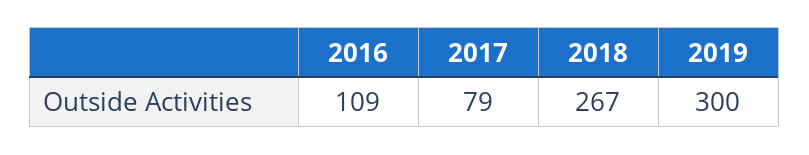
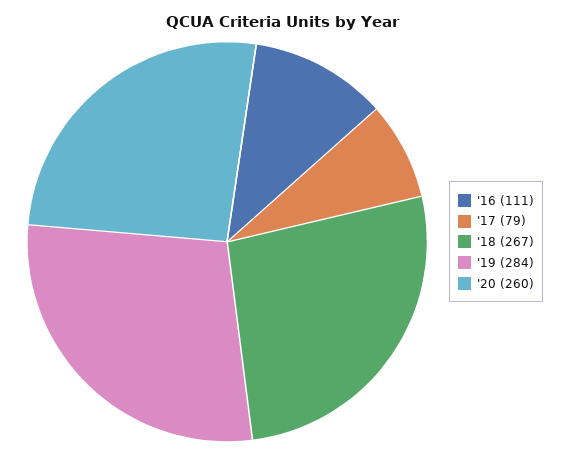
2016: 109 -> 111
2019: 300 -> 284
'20: none -> 260

